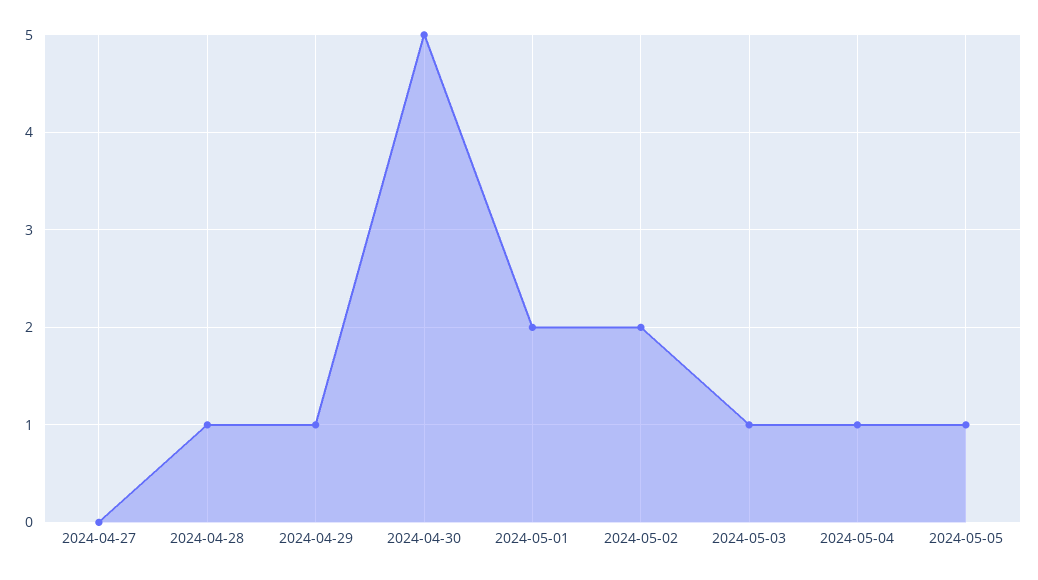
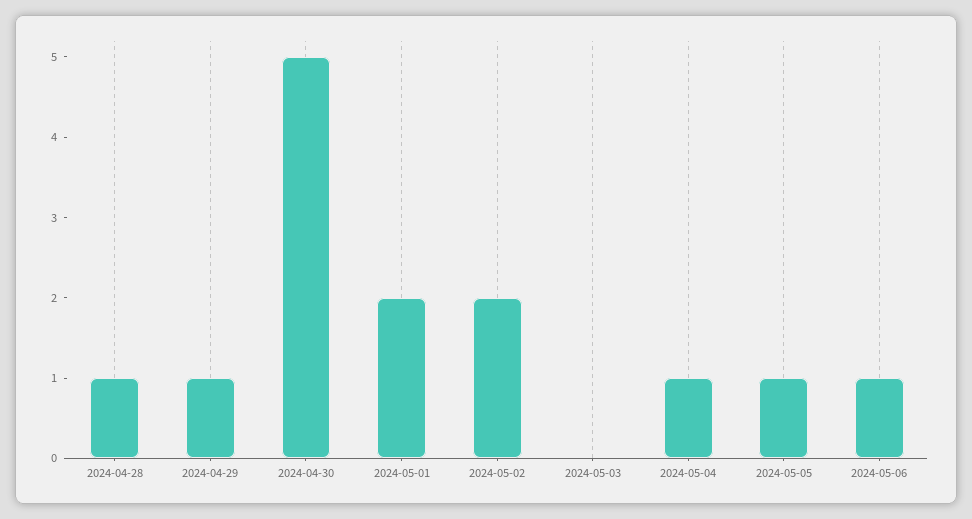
2024-04-27: 0 -> none
2024-05-03: 1 -> 0
2024-05-06: none -> 1

